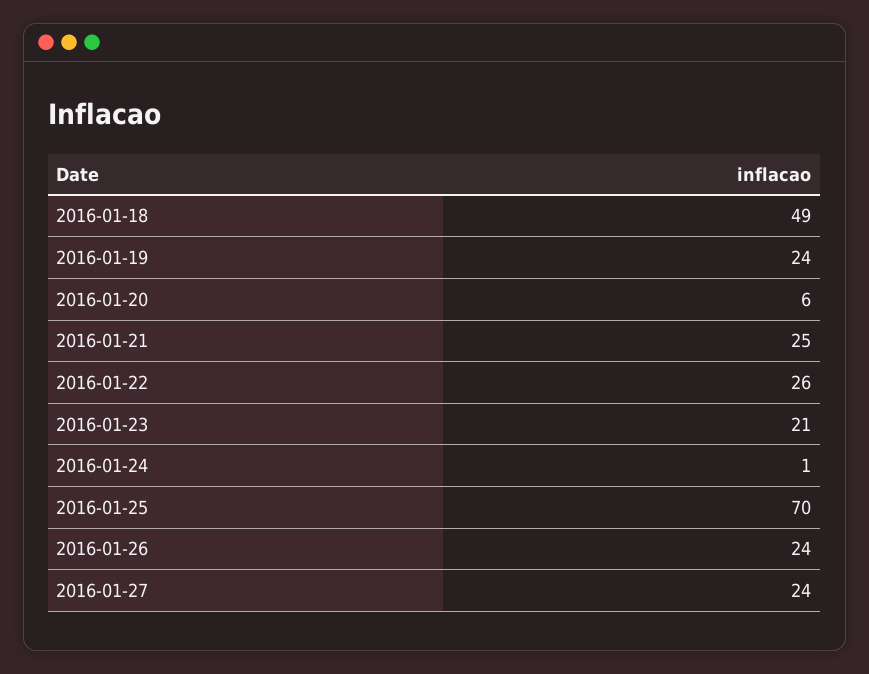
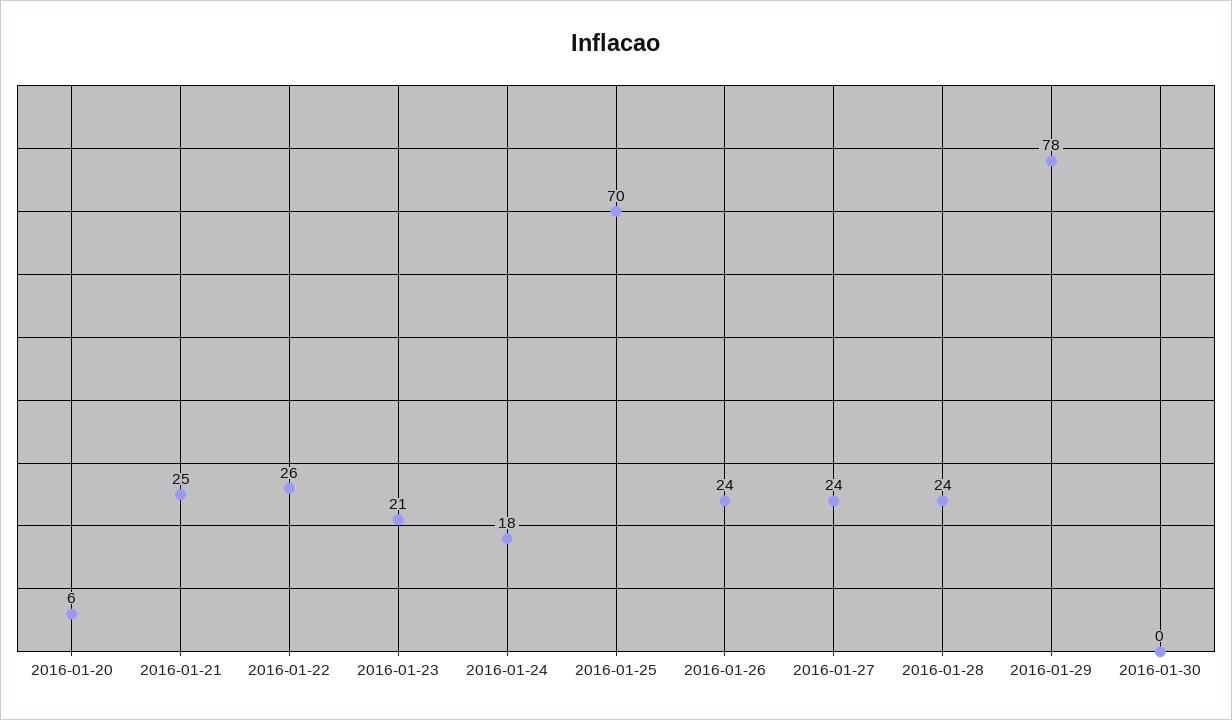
2016-01-18: 49 -> none
2016-01-19: 24 -> none
2016-01-24: 1 -> 18
2016-01-28: none -> 24
2016-01-29: none -> 78
2016-01-30: none -> 0

